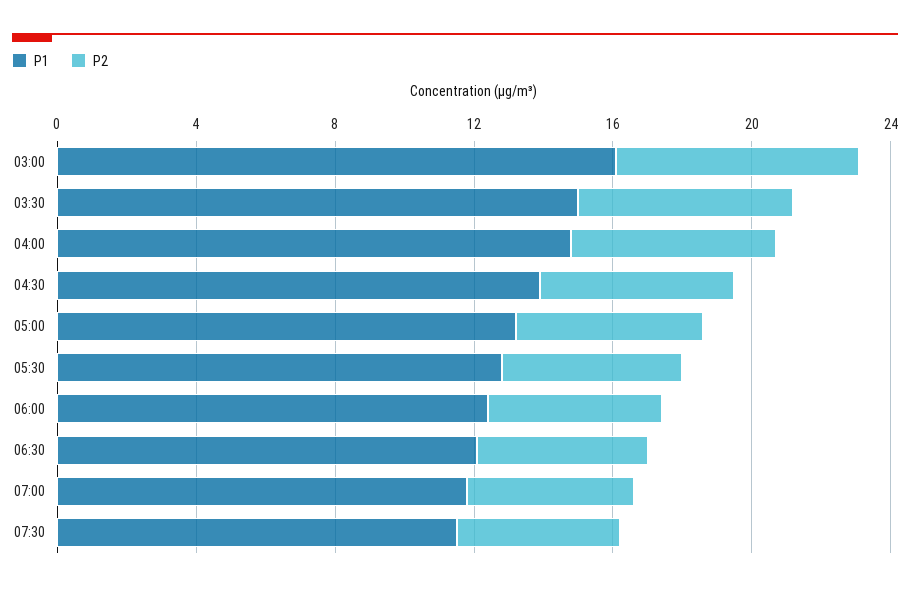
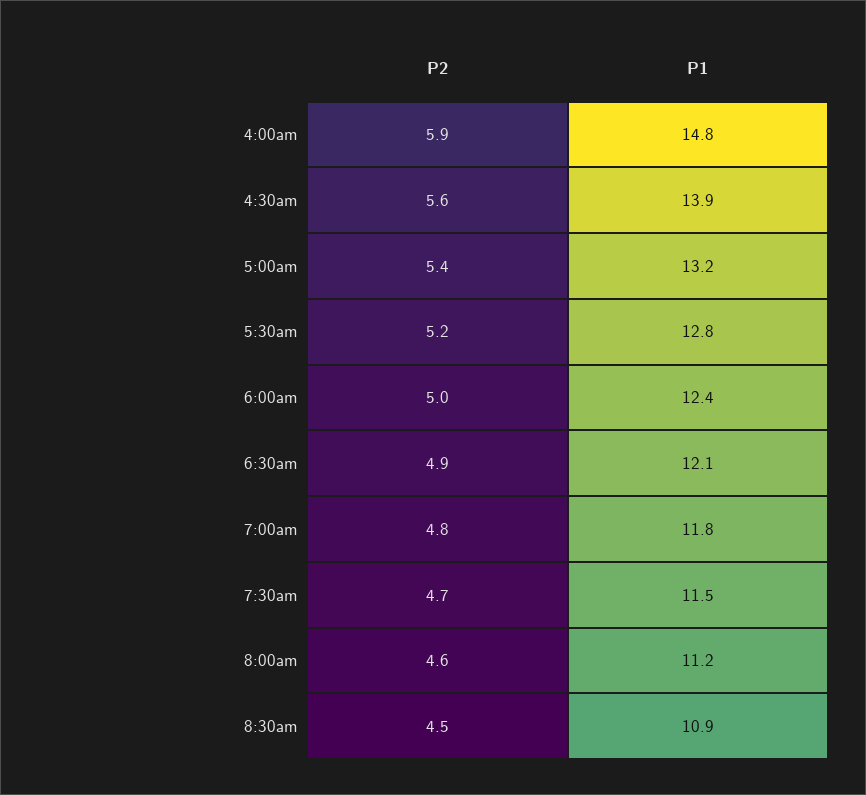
P1, 03:00: 16 -> none
P2, 03:00: 7 -> none
P1, 03:30: 15 -> none
P2, 03:30: 6 -> none
P2, 8:00am: none -> 4.6
P1, 8:00am: none -> 11.2
P2, 8:30am: none -> 4.5
P1, 8:30am: none -> 10.9

